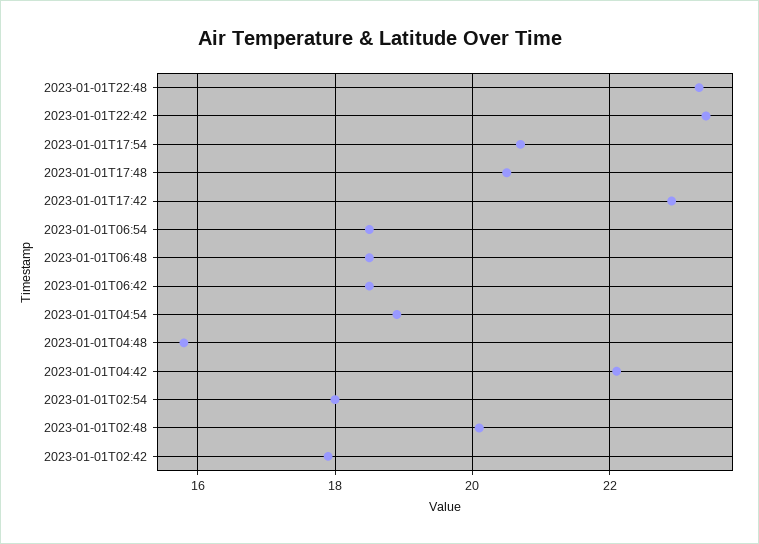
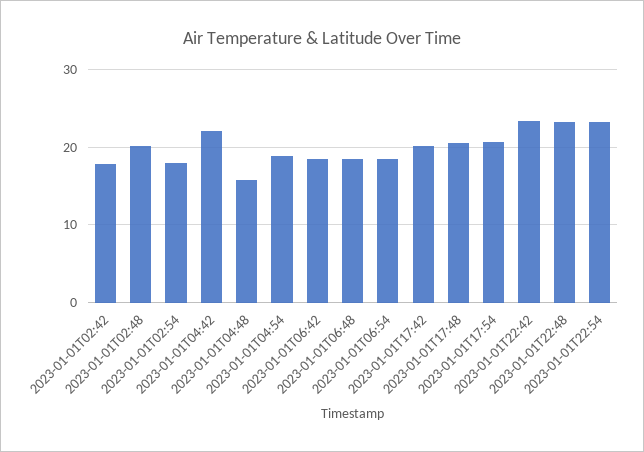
2023-01-01T17:42: 23 -> 20
2023-01-01T22:54: none -> 23

